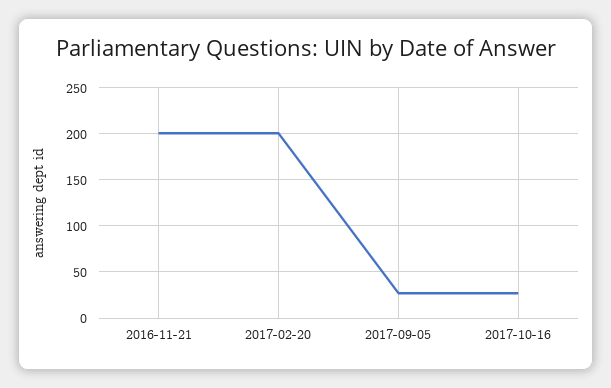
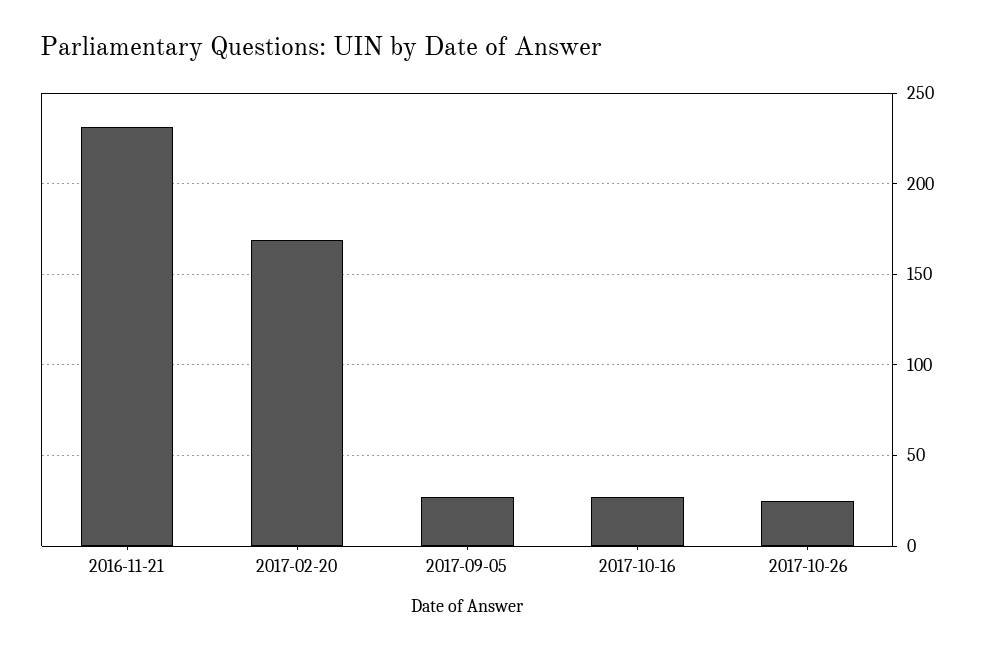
2016-11-21: 200 -> 230
2017-02-20: 200 -> 170
2017-10-26: none -> 25

